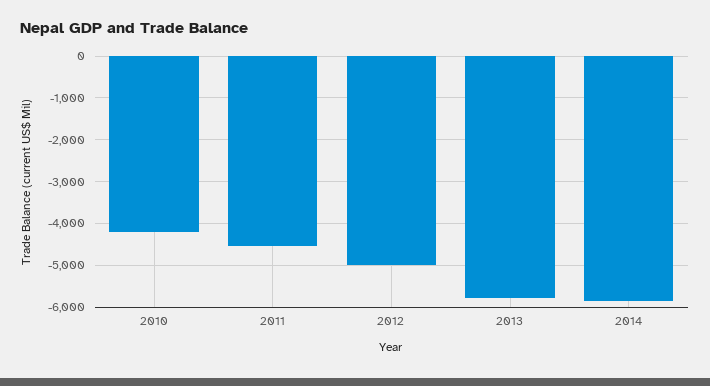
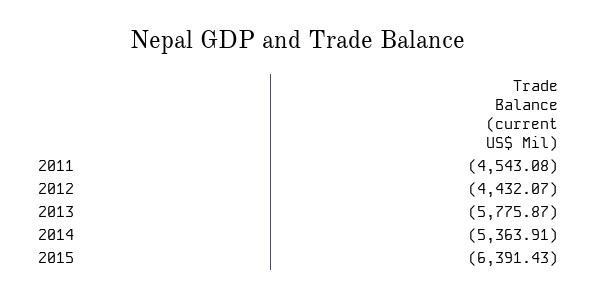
2010: -4200 -> none
2012: -5000 -> -4432.07
2014: -5800 -> -5363.91
2015: none -> -6391.43

